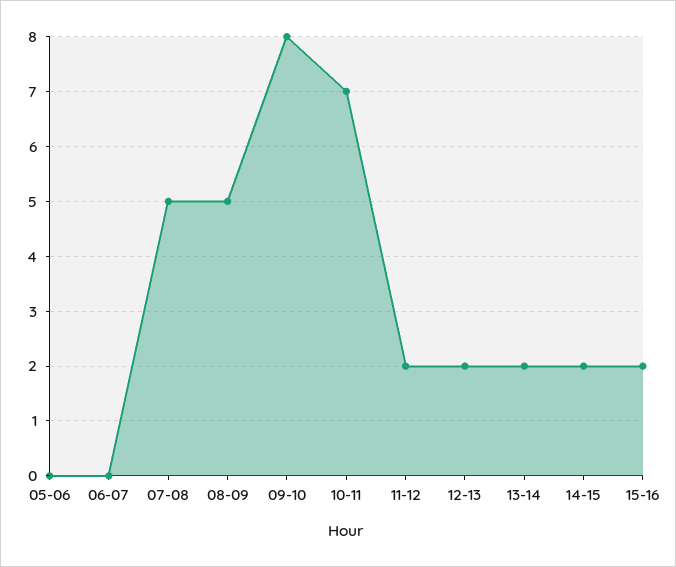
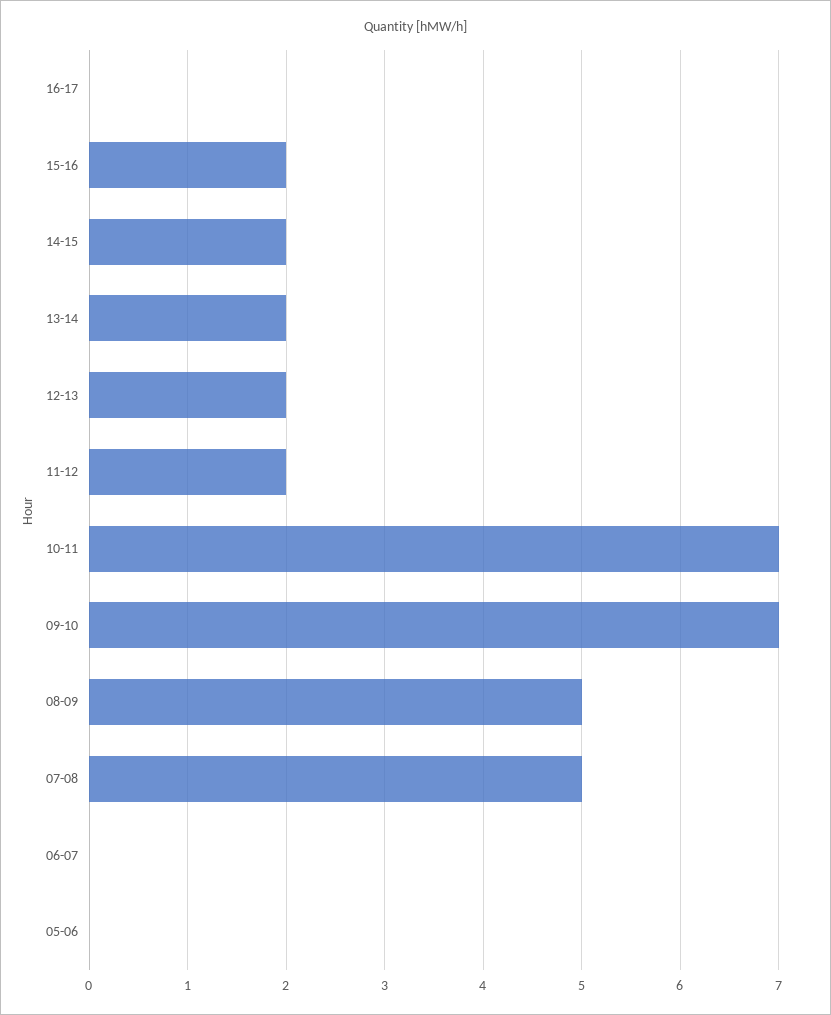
09-10: 8 -> 7
16-17: none -> 0

